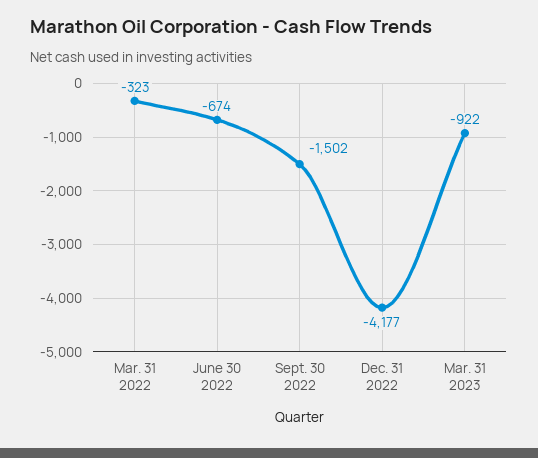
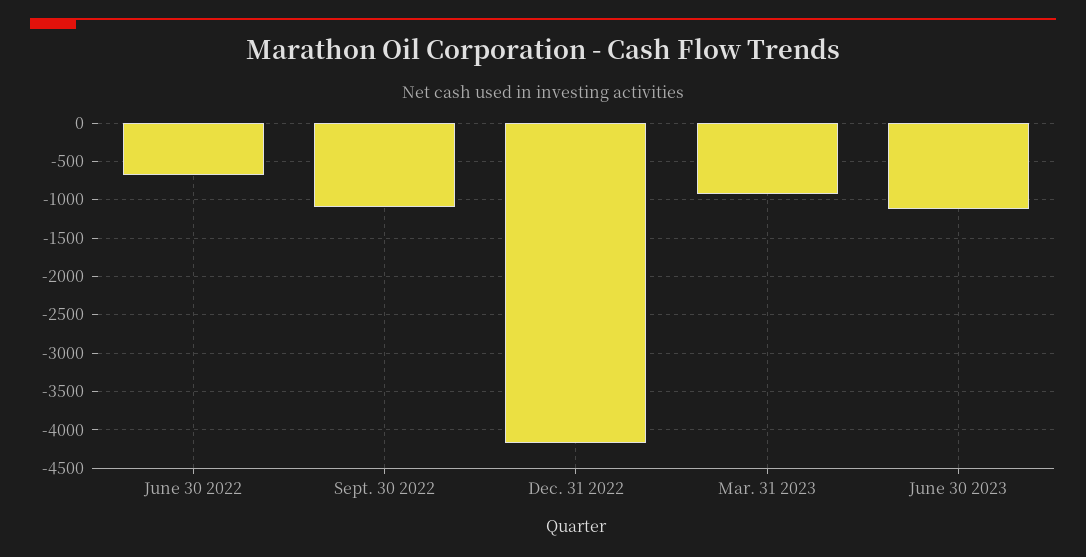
Mar. 31 2022: -323 -> none
Sept. 30 2022: -1502 -> -1100
June 30 2023: none -> -1100

